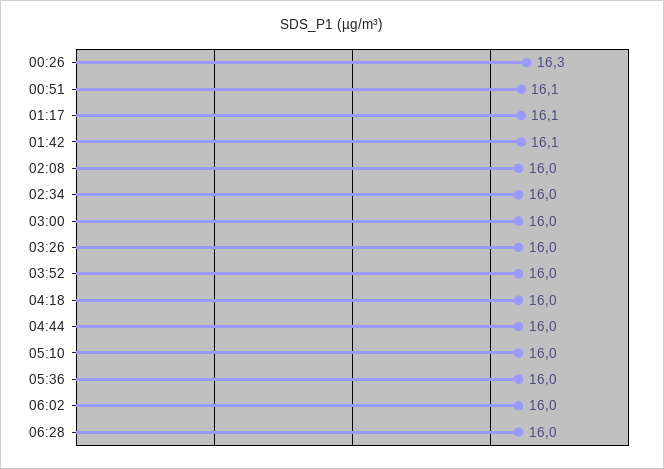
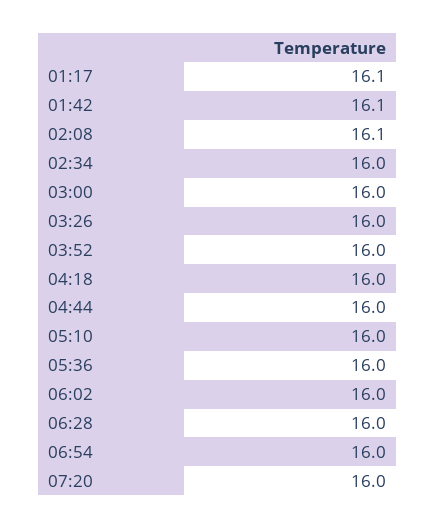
00:26: 16.3 -> none
00:51: 16.1 -> none
02:08: 16 -> 16.1
06:54: none -> 16
07:20: none -> 16

